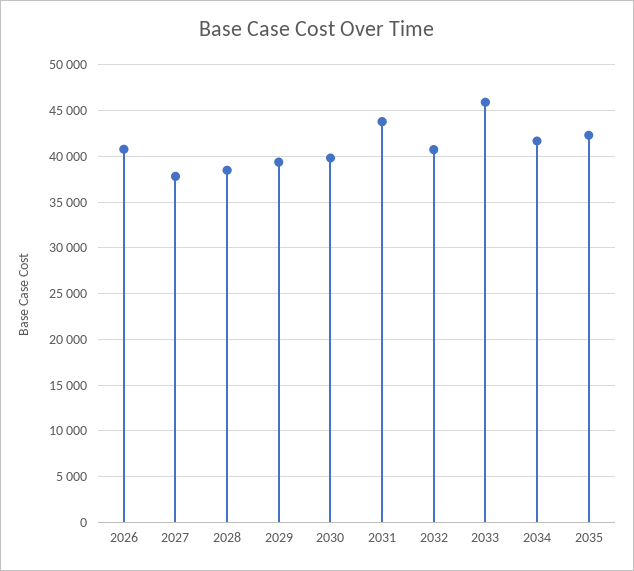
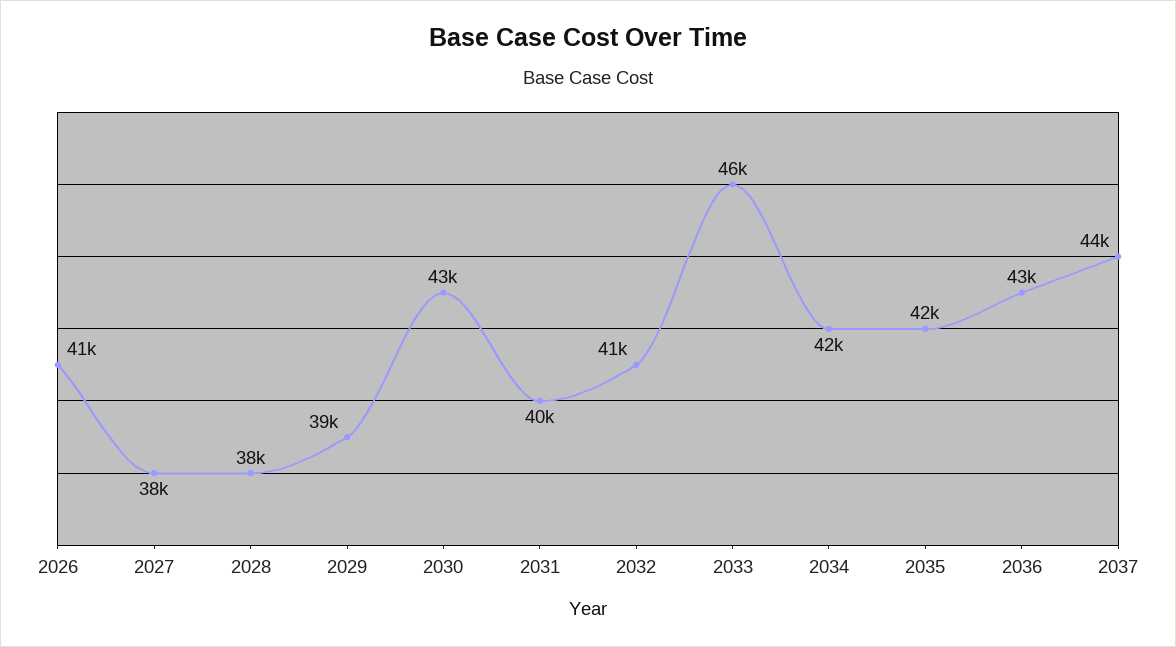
2030: 40000 -> 43000
2031: 44000 -> 40000
2036: none -> 43000
2037: none -> 44000

